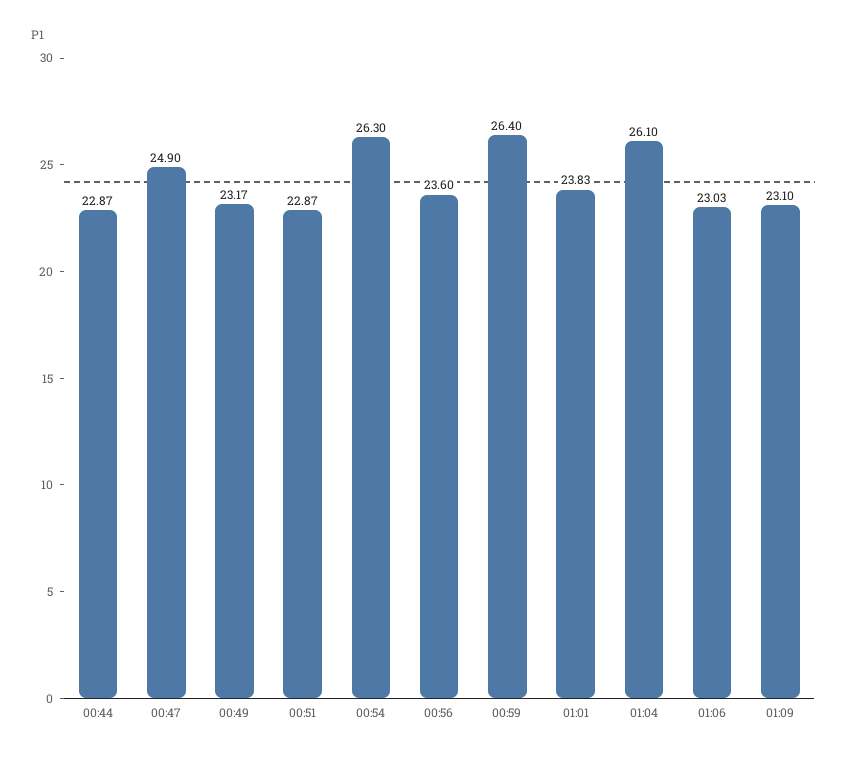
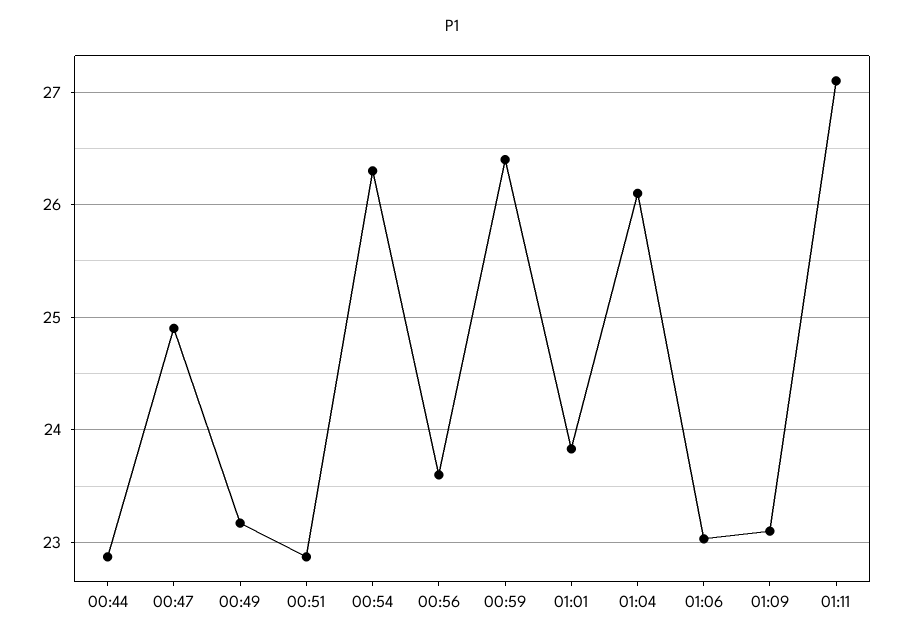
01:11: none -> 27.1

